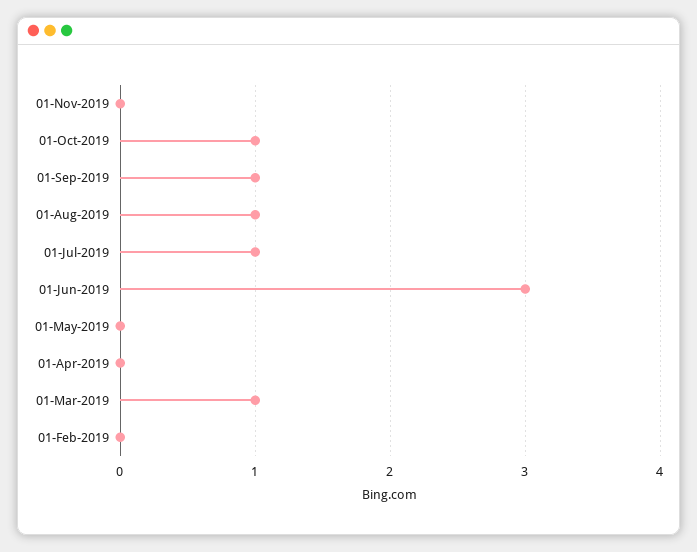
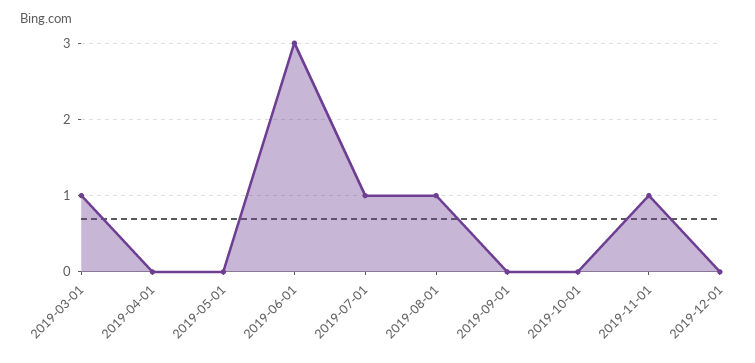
01-Nov-2019: 0 -> 1
01-Oct-2019: 1 -> 0
01-Sep-2019: 1 -> 0
01-Feb-2019: 0 -> none
2019-12-01: none -> 0

